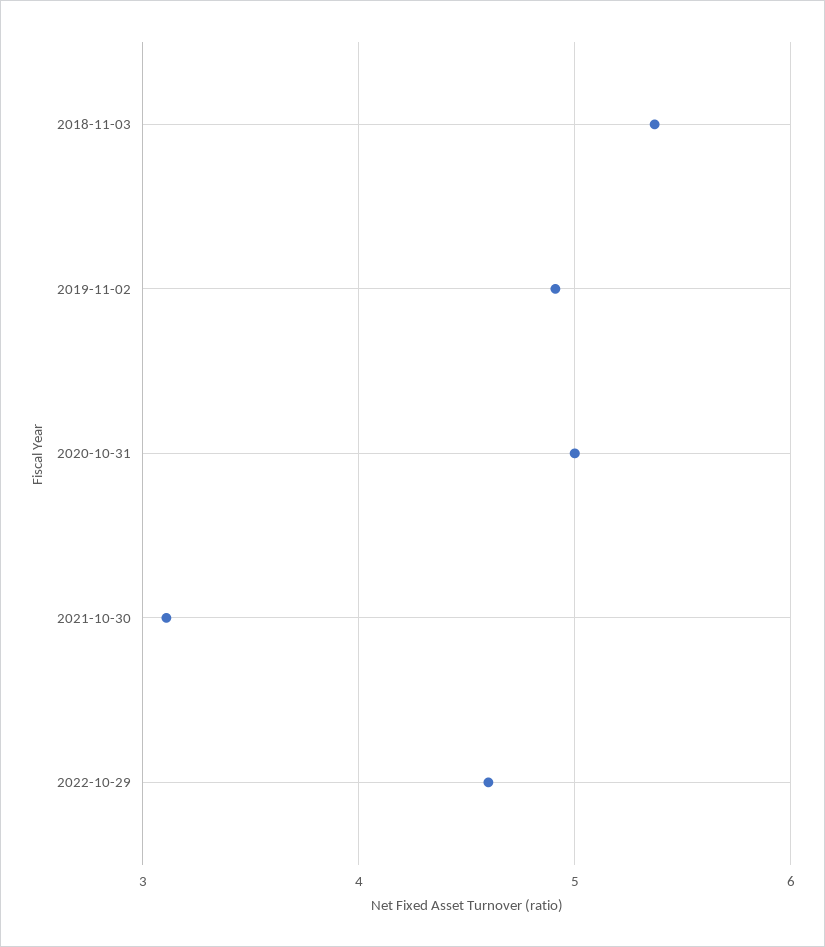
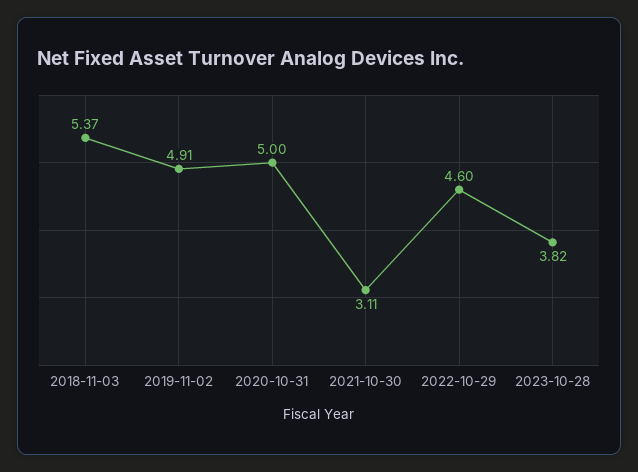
2023-10-28: none -> 3.82

